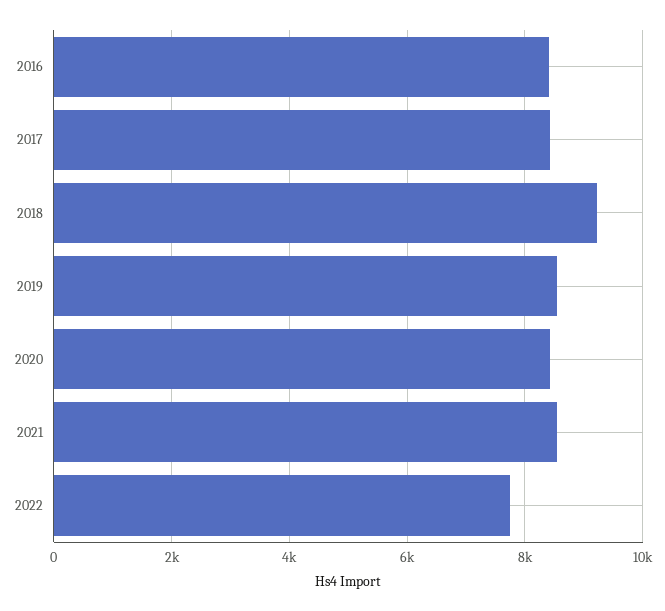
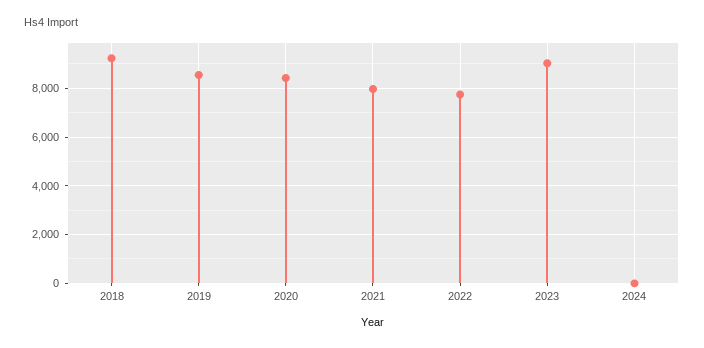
2016: 8400 -> none
2017: 8400 -> none
2021: 8600 -> 8000
2023: none -> 9000
2024: none -> 0

